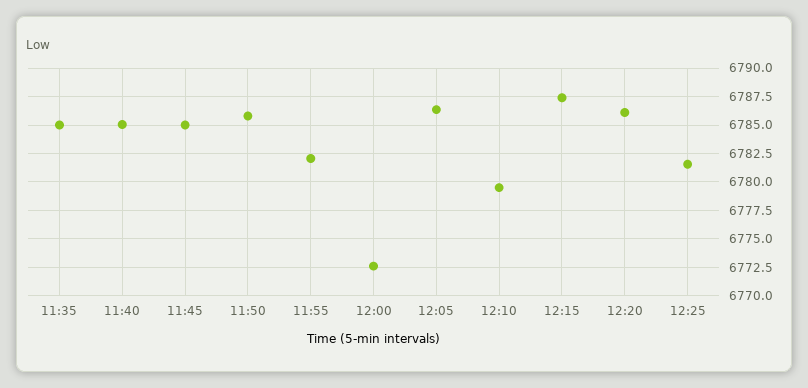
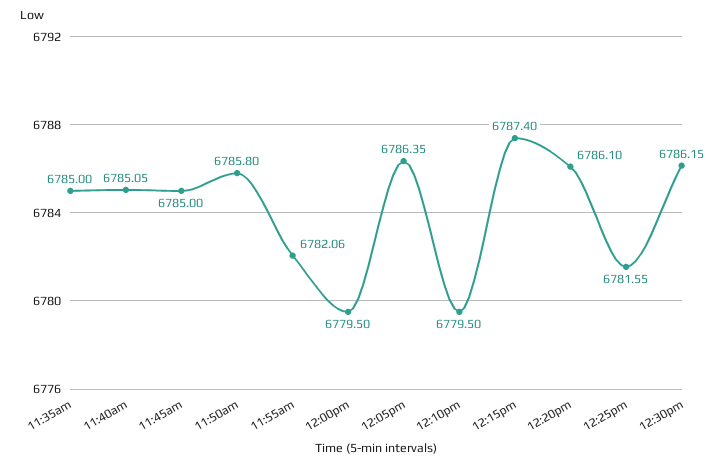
12:00: 6772.5 -> 6779.5
12:30pm: none -> 6786.15

